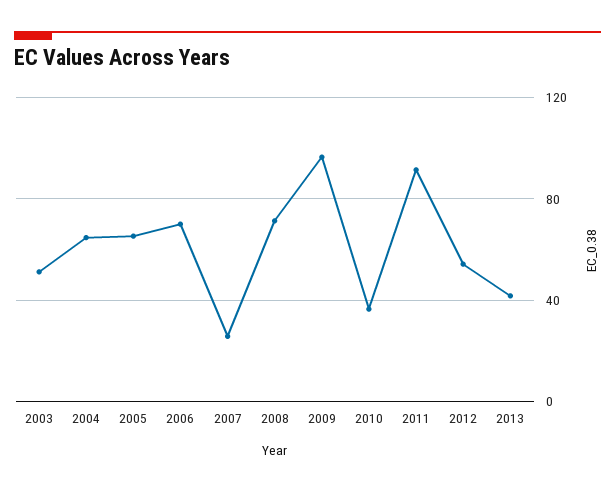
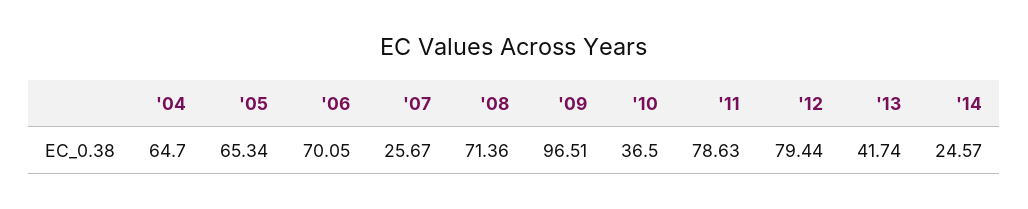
2003: 50 -> none
2011: 90 -> 78.63
2012: 55 -> 79.44
'14: none -> 24.57

